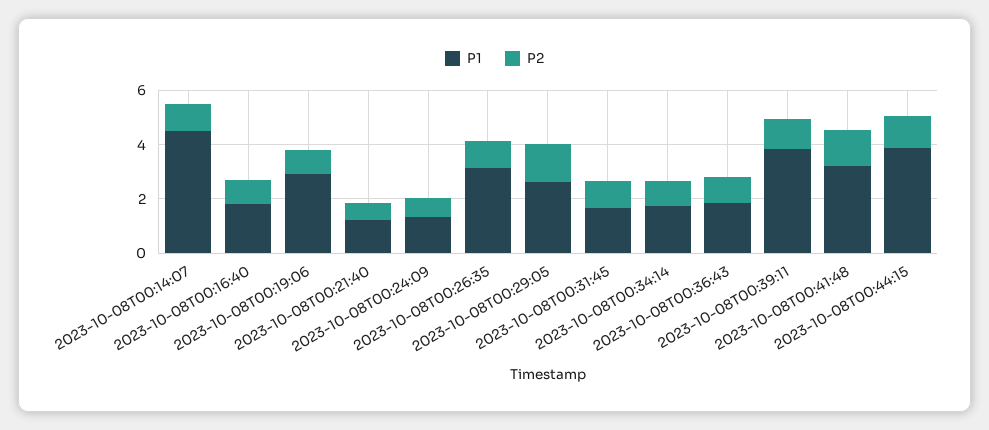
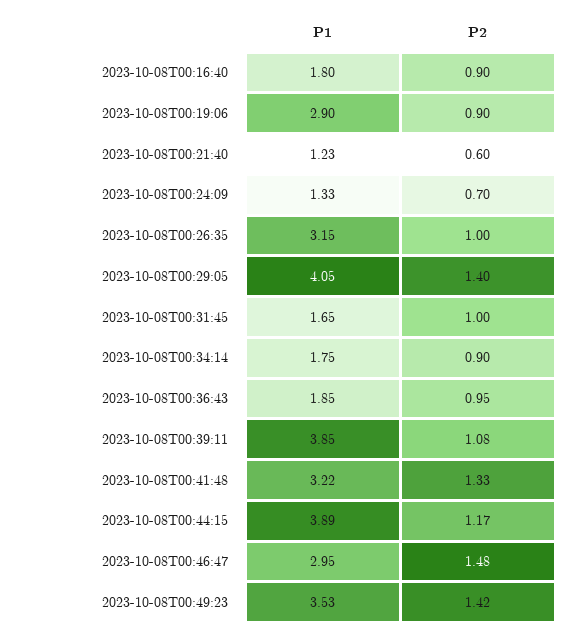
P1, 2023-10-08T00:14:07: 4.5 -> none
P2, 2023-10-08T00:14:07: 1 -> none
P1, 2023-10-08T00:29:05: 2.5 -> 4.05
P1, 2023-10-08T00:46:47: none -> 2.95
P2, 2023-10-08T00:46:47: none -> 1.48
P1, 2023-10-08T00:49:23: none -> 3.53
P2, 2023-10-08T00:49:23: none -> 1.42

